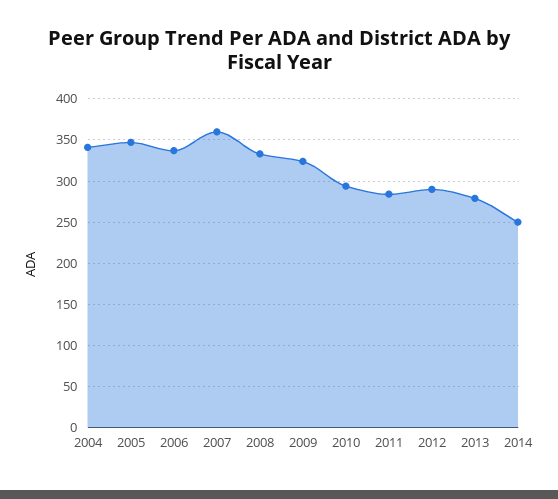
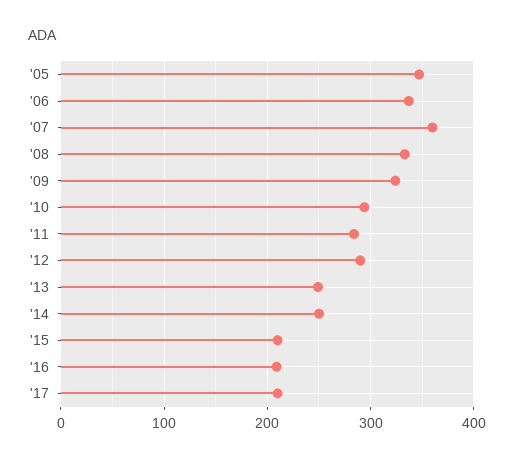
2004: 340 -> none
2013: 280 -> 250
'15: none -> 210
'16: none -> 210
'17: none -> 210

